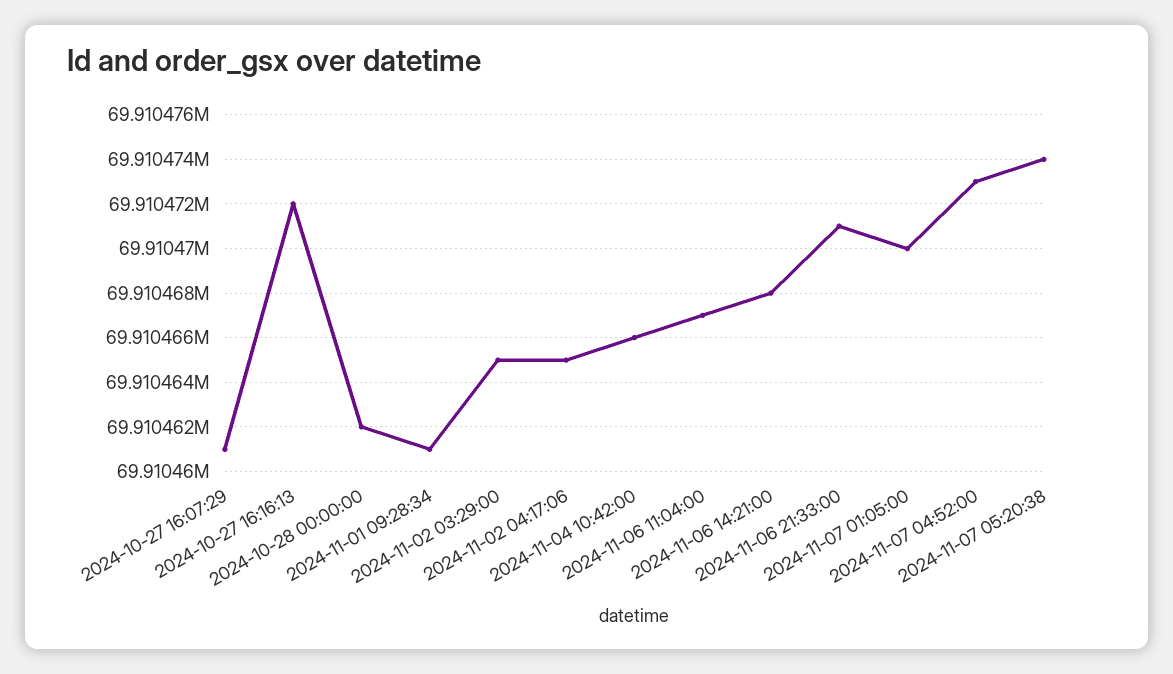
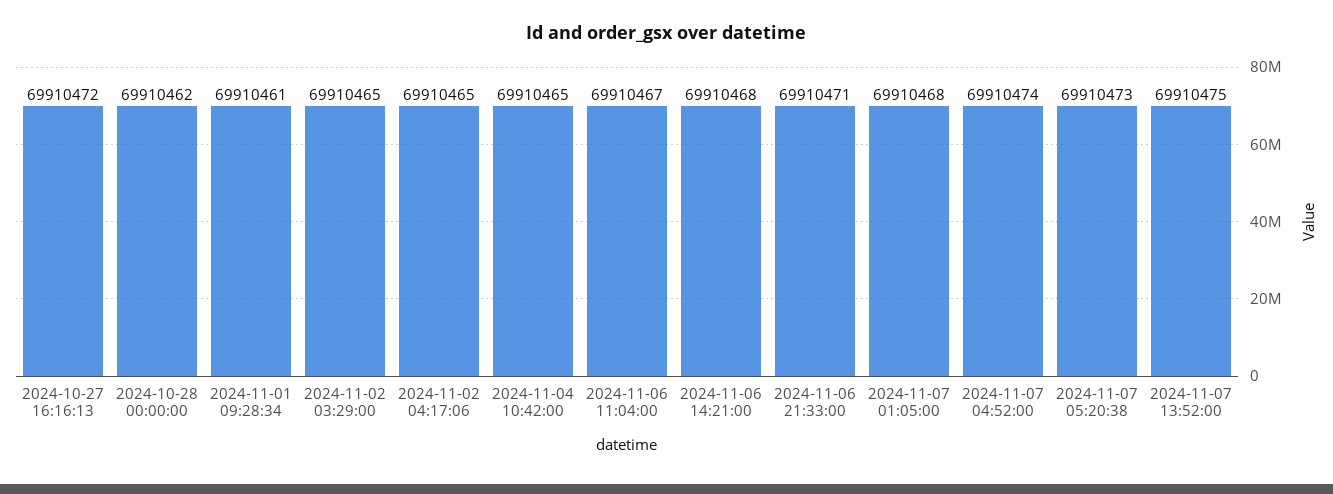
2024-10-27 16:07:29: 69910461 -> none
2024-11-04 10:42:00: 69910466 -> 69910465
2024-11-07 01:05:00: 69910470 -> 69910468
2024-11-07 04:52:00: 69910473 -> 69910474
2024-11-07 05:20:38: 69910474 -> 69910473
2024-11-07 13:52:00: none -> 69910475

